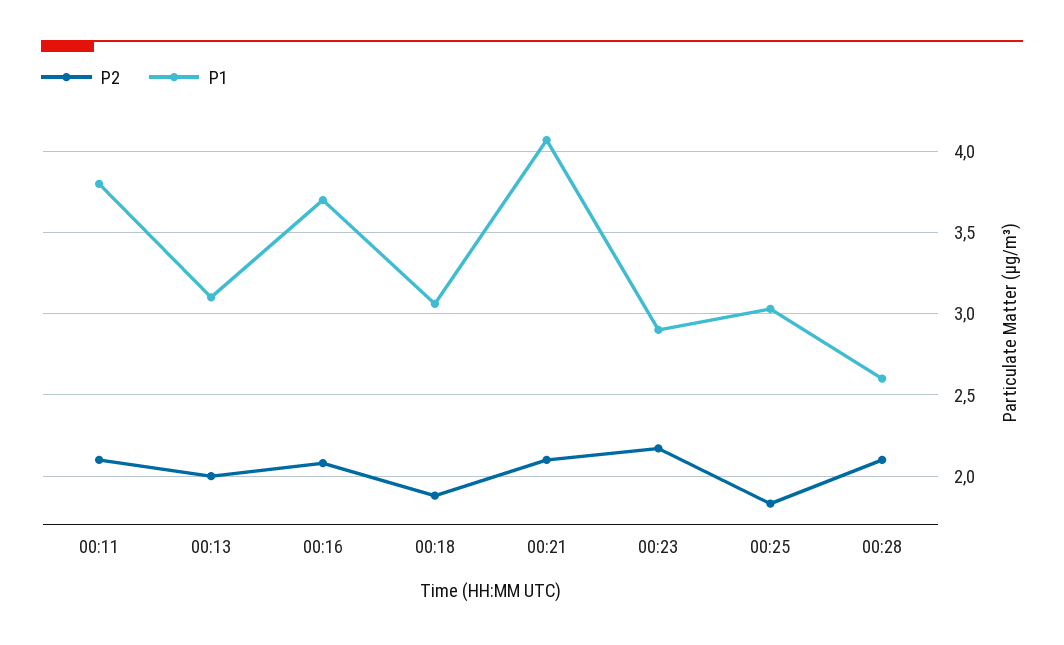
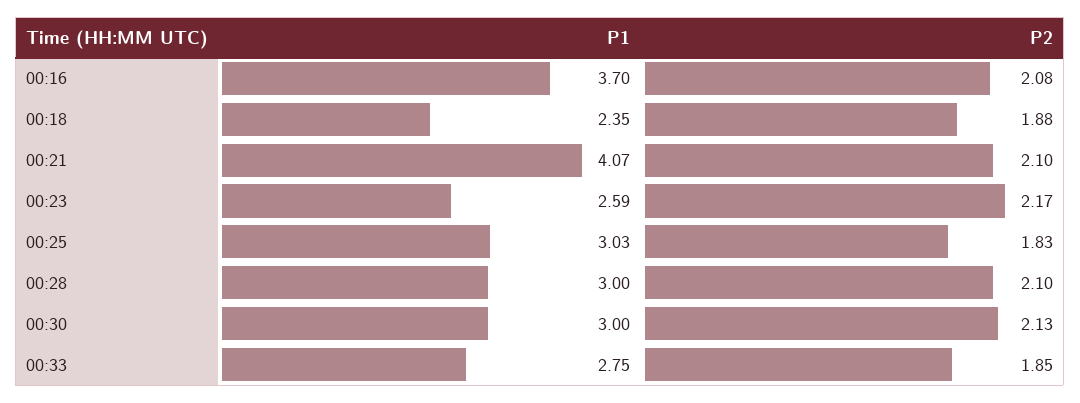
P2, 00:11: 2.1 -> none
P1, 00:11: 3.8 -> none
P2, 00:13: 2 -> none
P1, 00:13: 3.1 -> none
P1, 00:18: 3.05 -> 2.35
P1, 00:23: 2.9 -> 2.59
P1, 00:28: 2.6 -> 3
P1, 00:30: none -> 3
P2, 00:30: none -> 2.13
P1, 00:33: none -> 2.75
P2, 00:33: none -> 1.85

